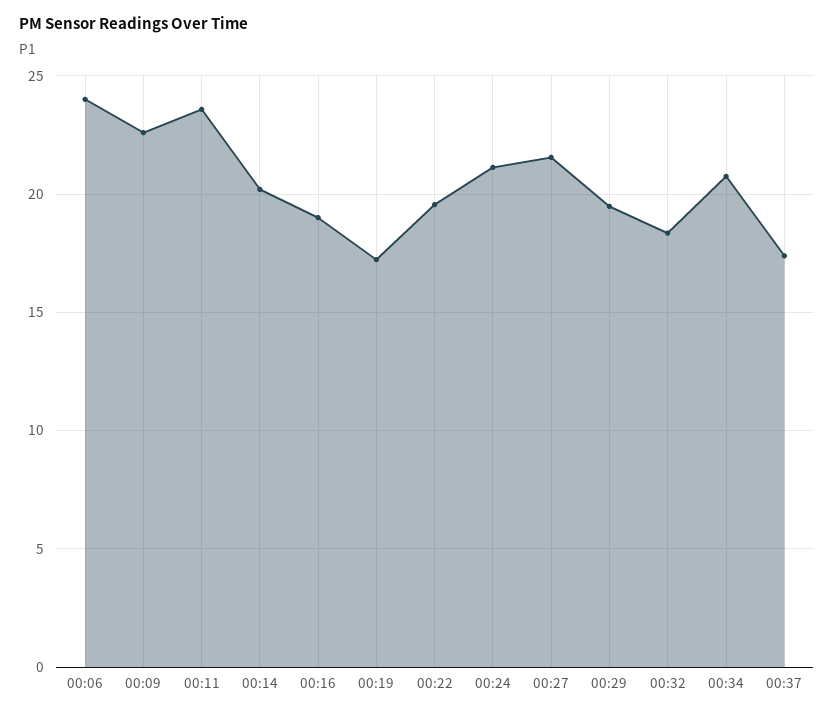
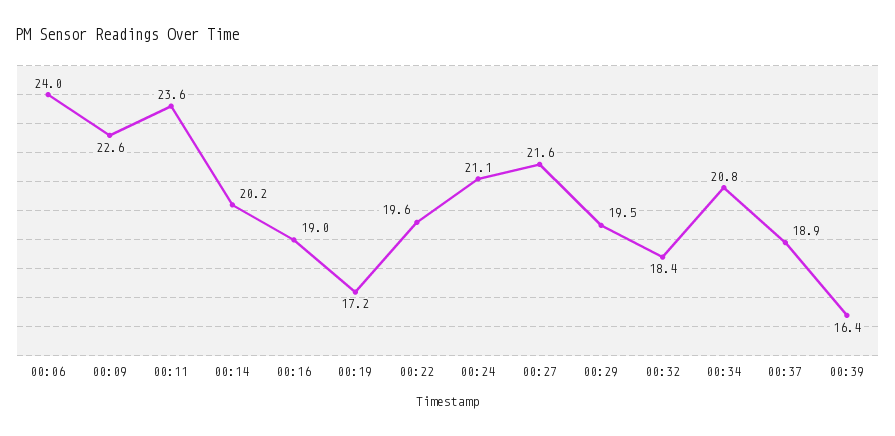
00:37: 17.5 -> 18.9
00:39: none -> 16.4

